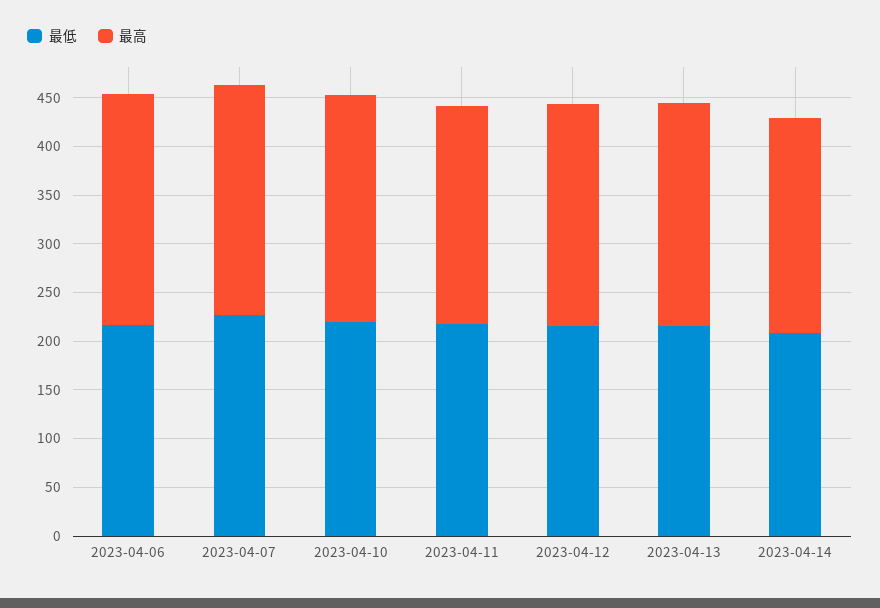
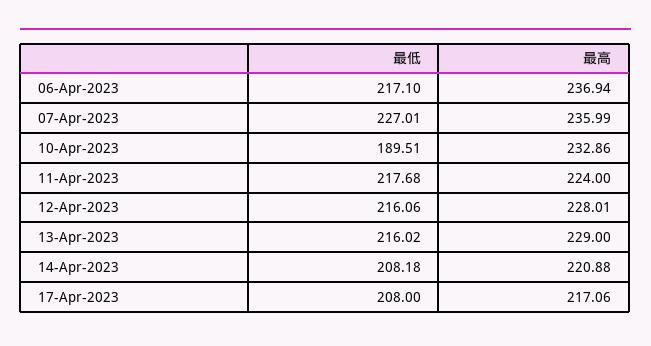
最低, 2023-04-10: 220 -> 189.51
最低, 17-Apr-2023: none -> 208
最高, 17-Apr-2023: none -> 217.06

